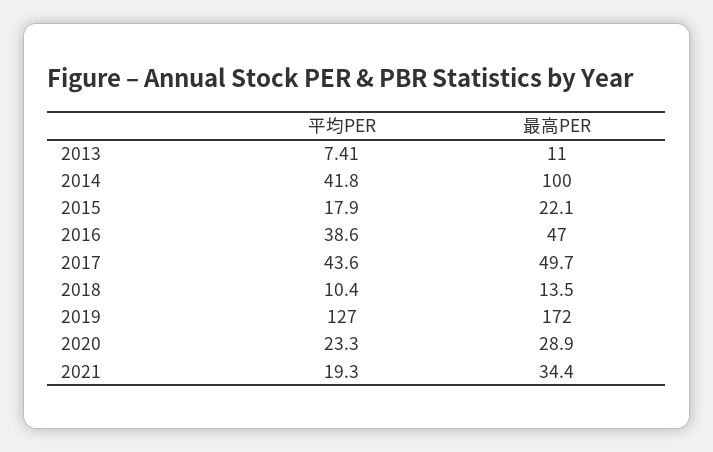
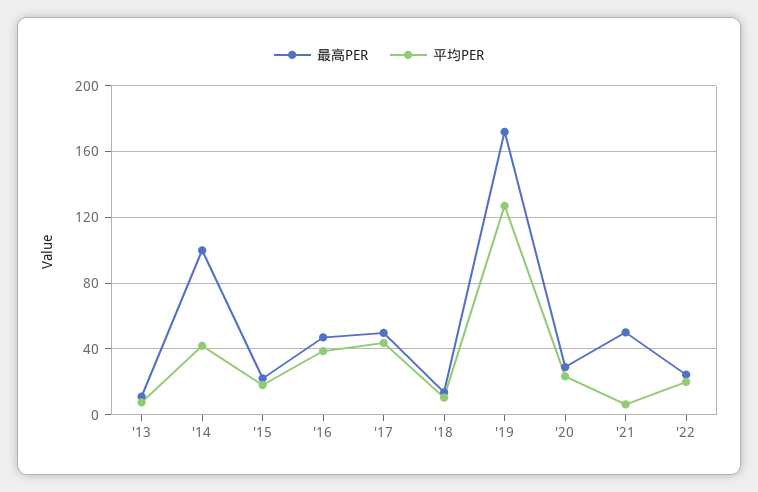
平均PER, 2021: 19.3 -> 5
最高PER, 2021: 34.4 -> 50
最高PER, '22: none -> 25
平均PER, '22: none -> 20

